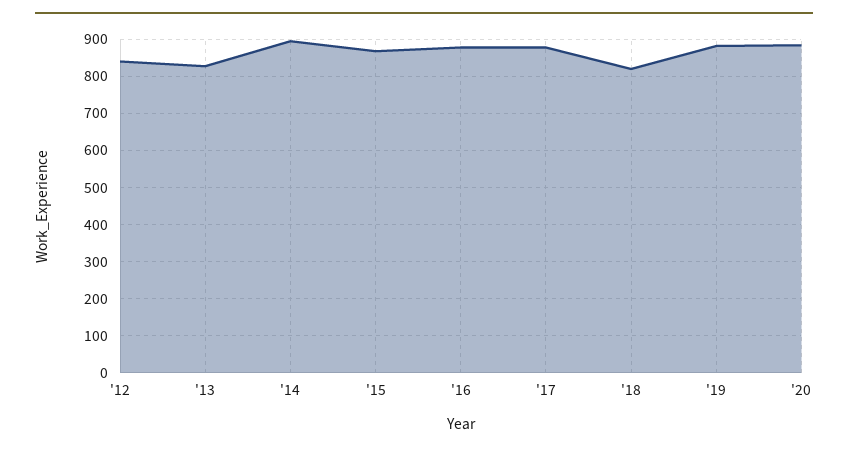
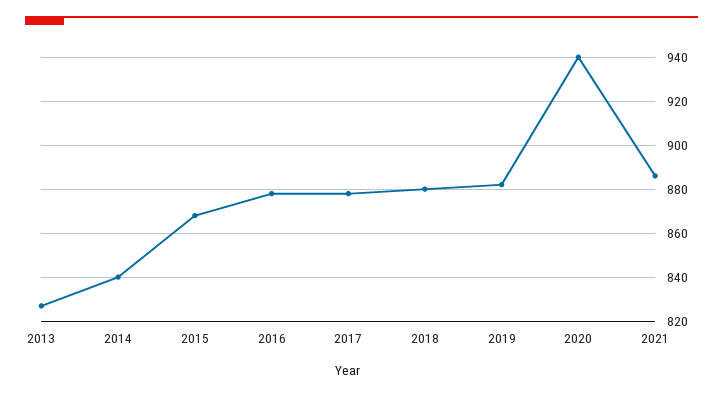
'12: 840 -> none
'14: 900 -> 840
'18: 820 -> 880
'20: 880 -> 940
2021: none -> 885

